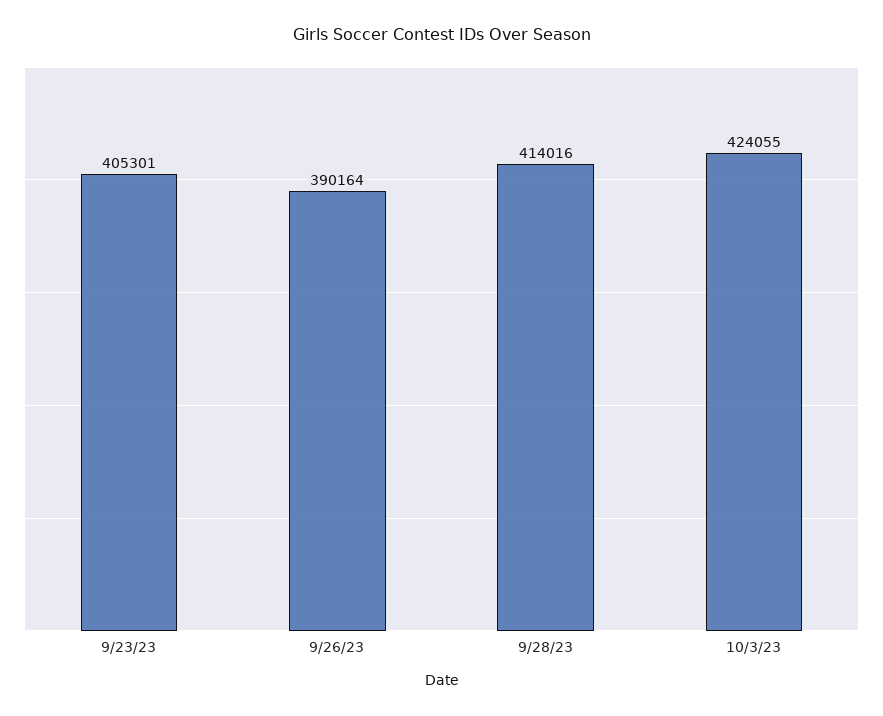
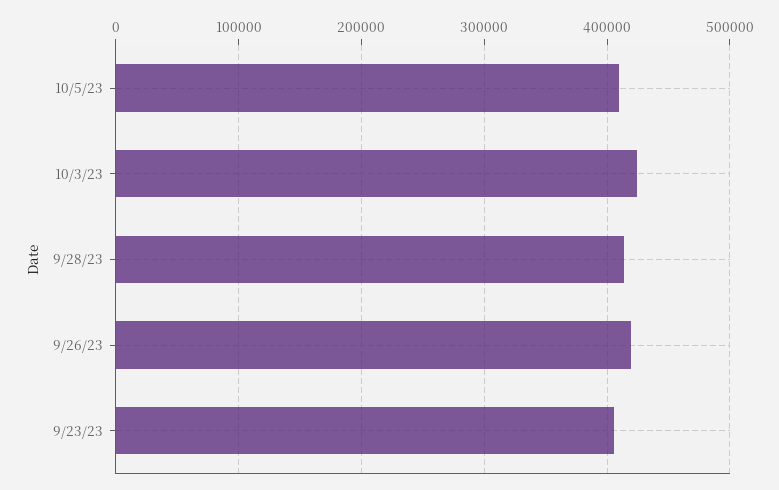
9/26/23: 390164 -> 420000
10/5/23: none -> 410000

